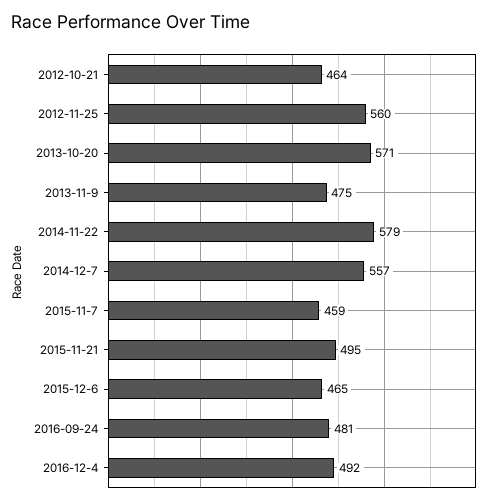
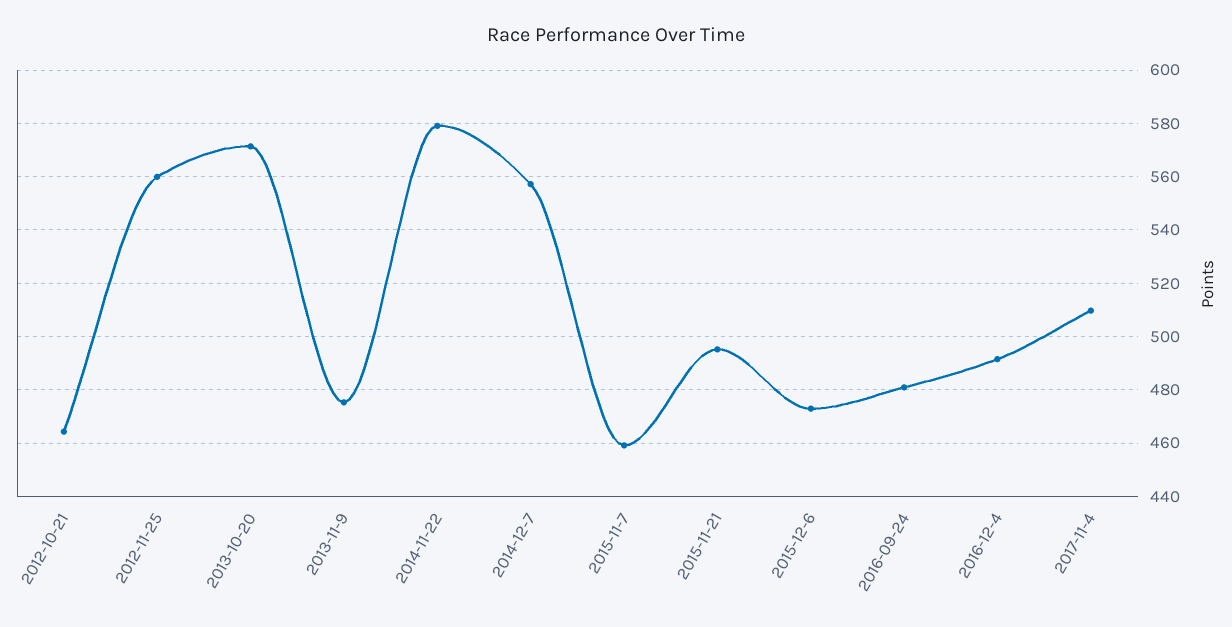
2015-12-6: 465 -> 472.5
2017-11-4: none -> 510

